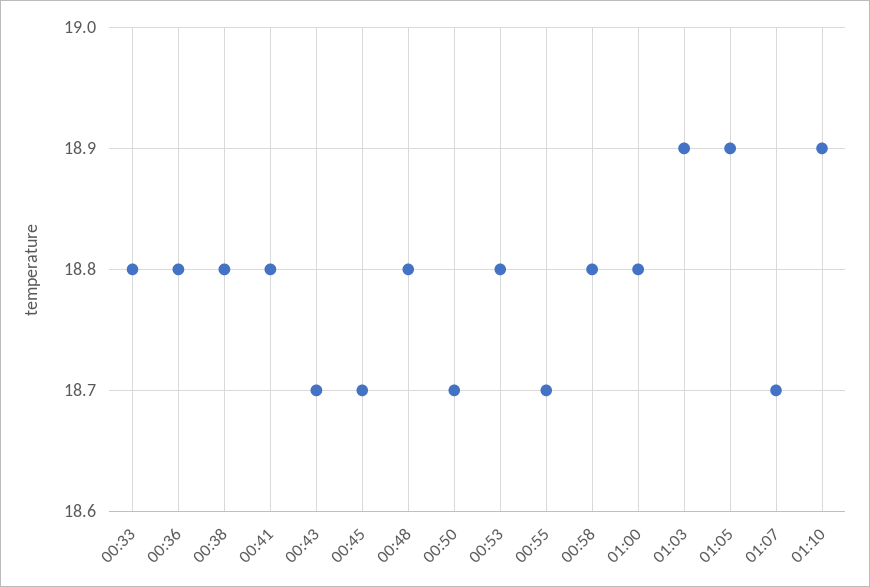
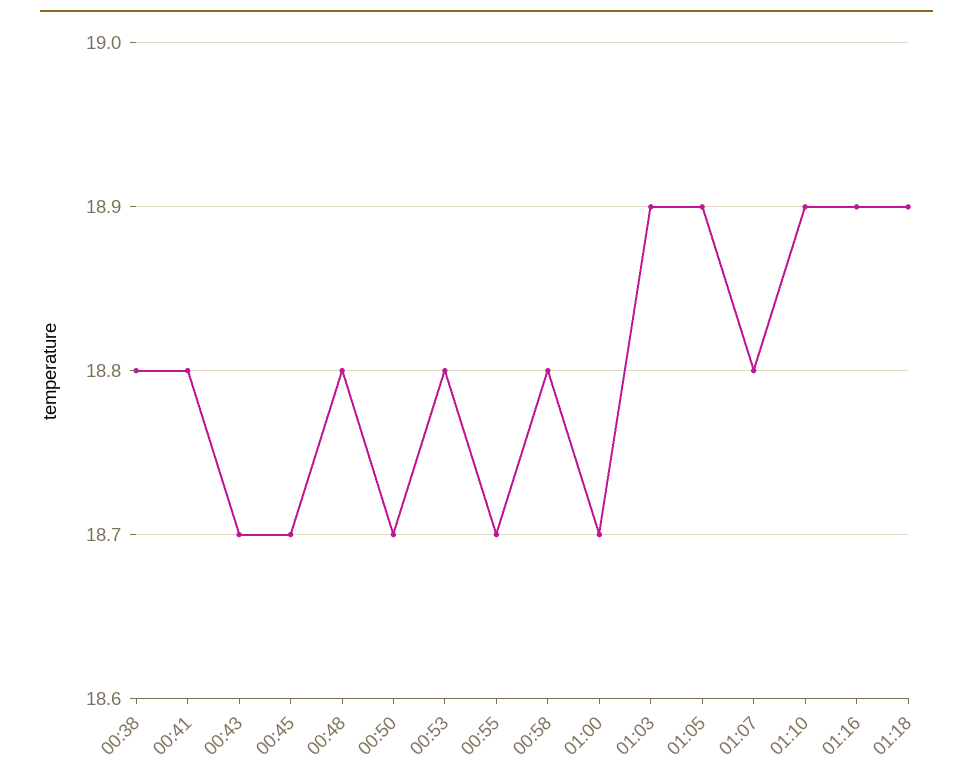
00:33: 18.8 -> none
00:36: 18.8 -> none
01:00: 18.8 -> 18.7
01:07: 18.7 -> 18.8
01:16: none -> 18.9
01:18: none -> 18.9

